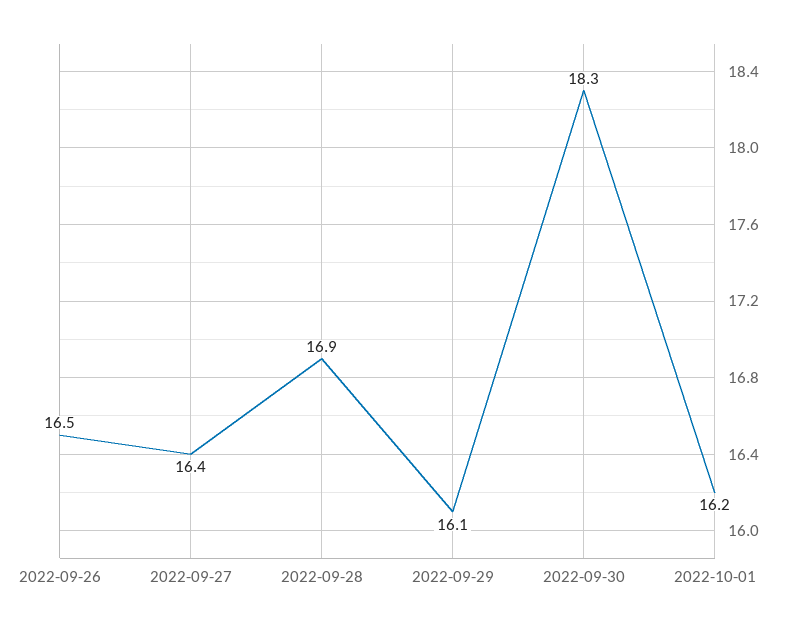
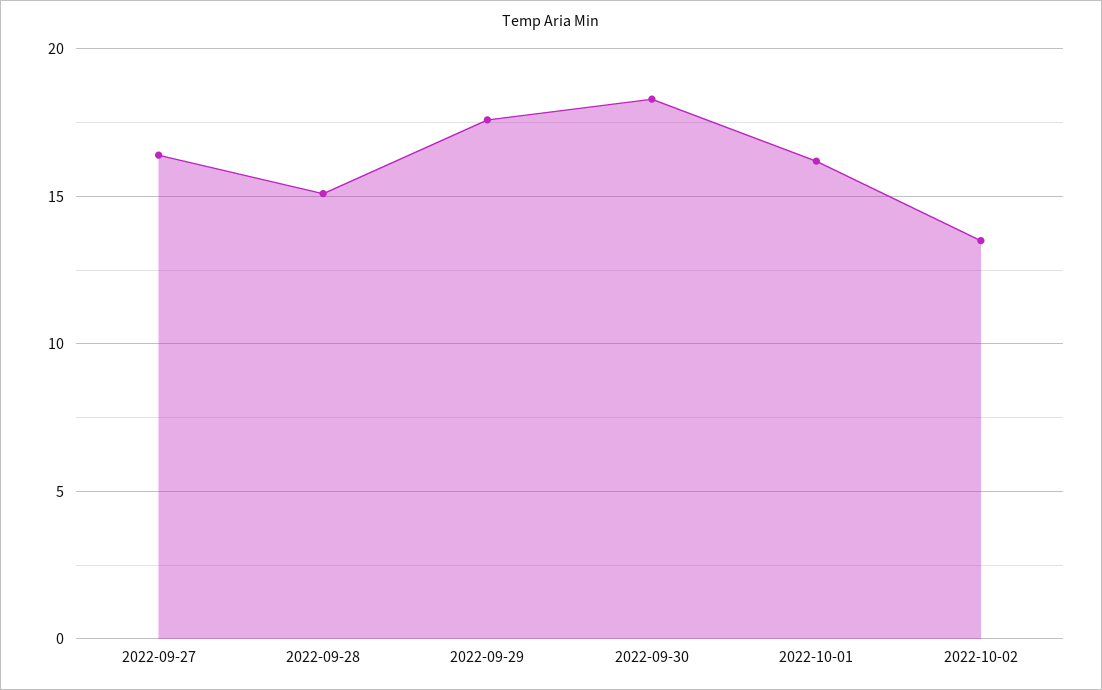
2022-09-26: 16.5 -> none
2022-09-28: 16.9 -> 15
2022-09-29: 16.1 -> 17.5
2022-10-02: none -> 13.5

